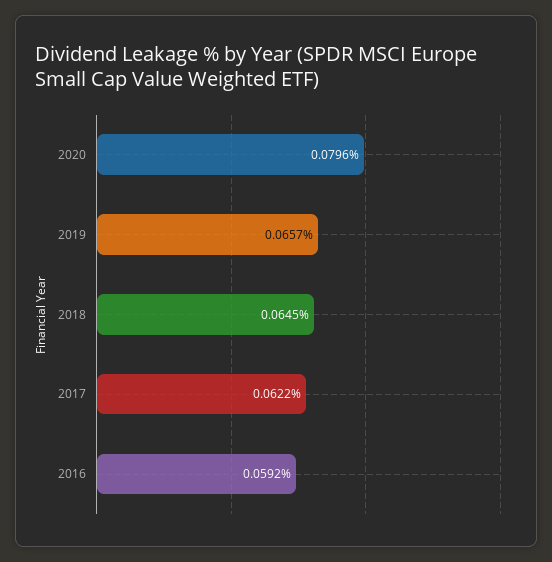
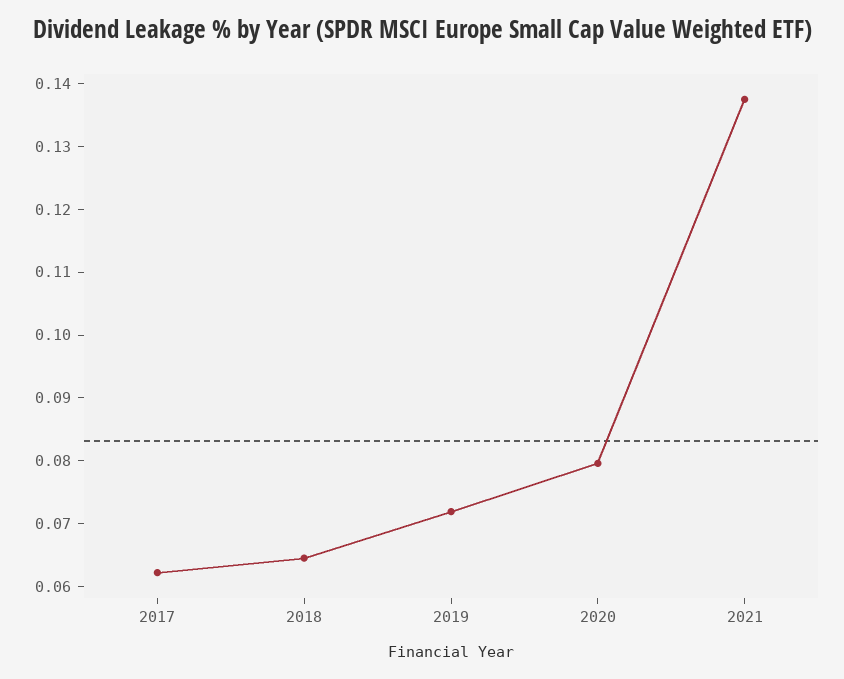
2019: 0.0657 -> 0.072
2016: 0.0592 -> none
2021: none -> 0.138

